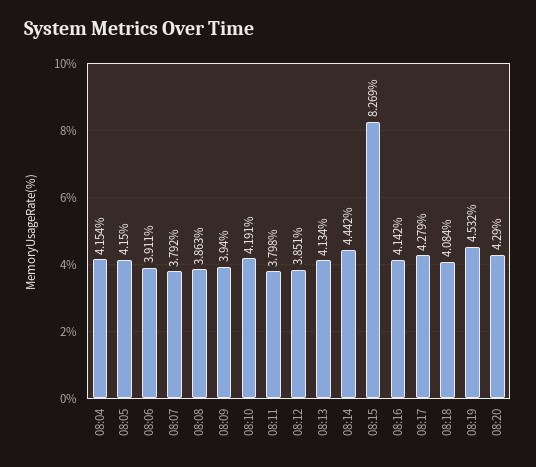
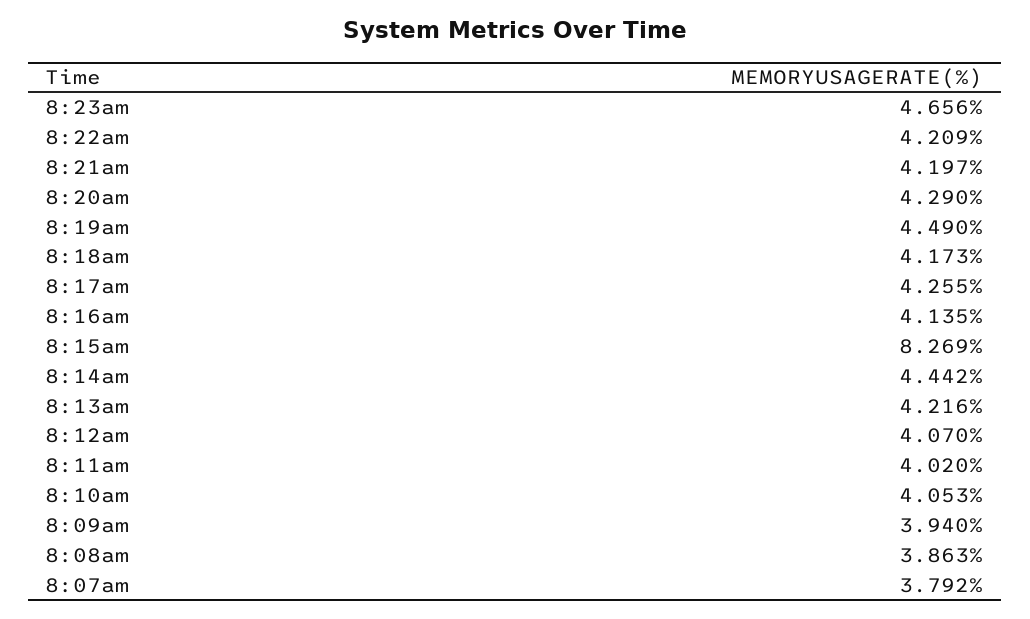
08:04: 4.154 -> none
08:05: 4.15 -> none
08:06: 3.911 -> none
08:10: 4.191 -> 4.053
08:11: 3.798 -> 4.02
08:12: 3.851 -> 4.07
08:13: 4.134 -> 4.216
08:16: 4.142 -> 4.135
08:17: 4.279 -> 4.255
08:18: 4.084 -> 4.173
08:19: 4.532 -> 4.49
8:23am: none -> 4.656
8:22am: none -> 4.209
8:21am: none -> 4.197

